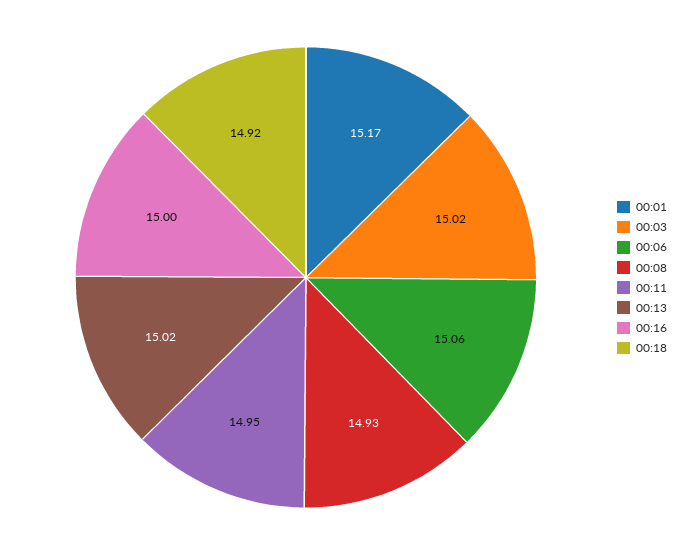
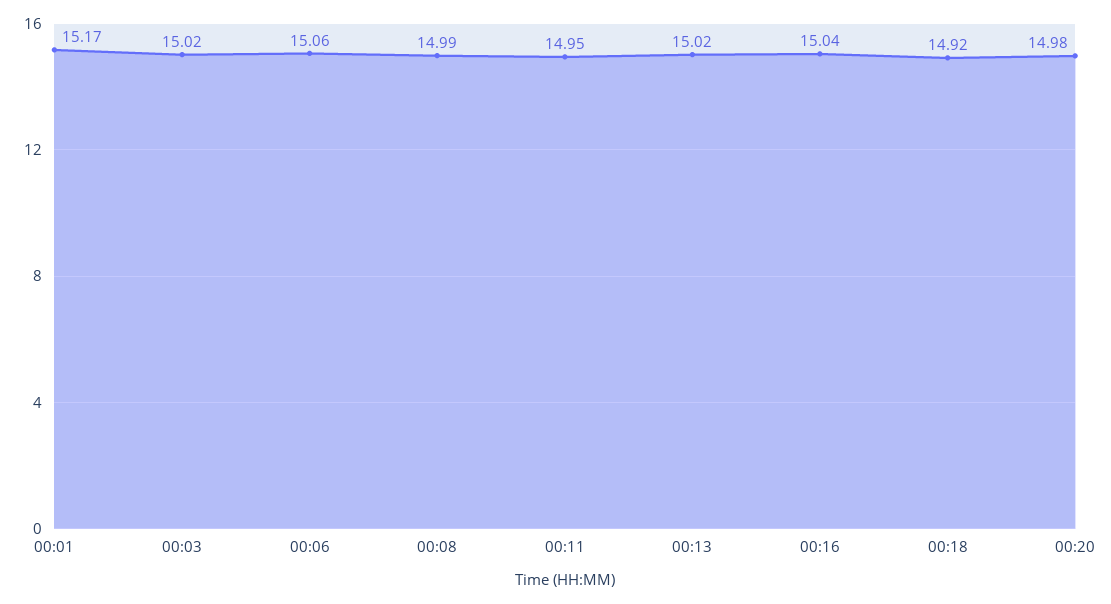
00:08: 14.93 -> 14.99
00:16: 15 -> 15.04
00:20: none -> 14.98

